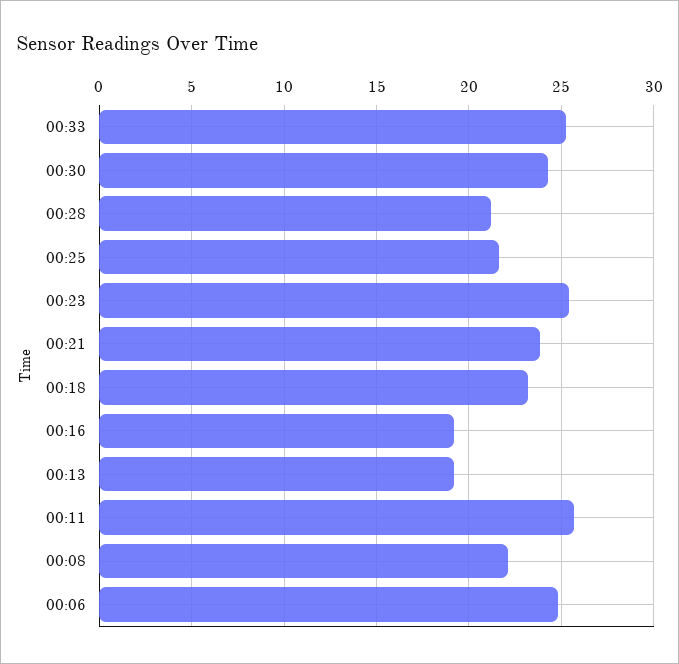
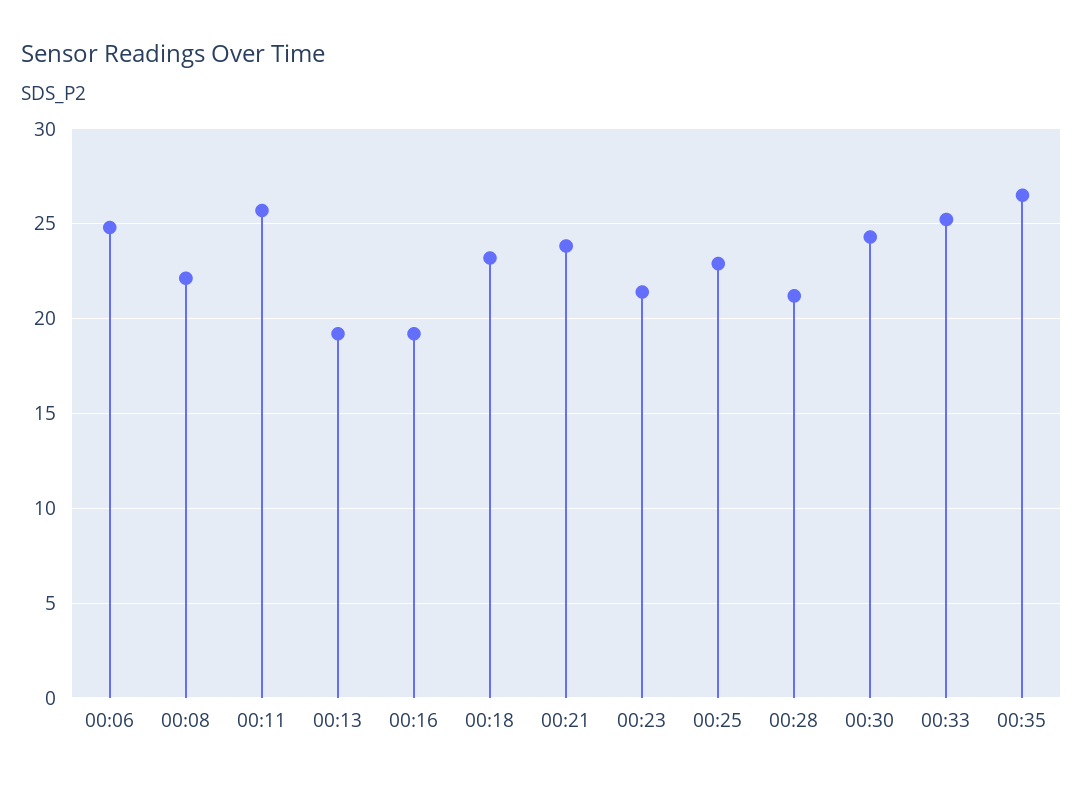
00:25: 21.5 -> 23
00:23: 25.5 -> 21.5
00:35: none -> 26.5

